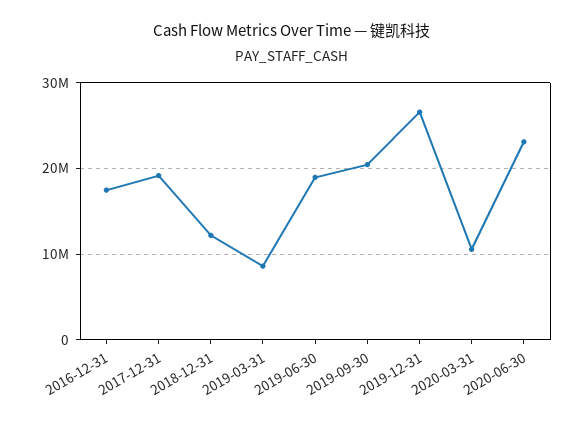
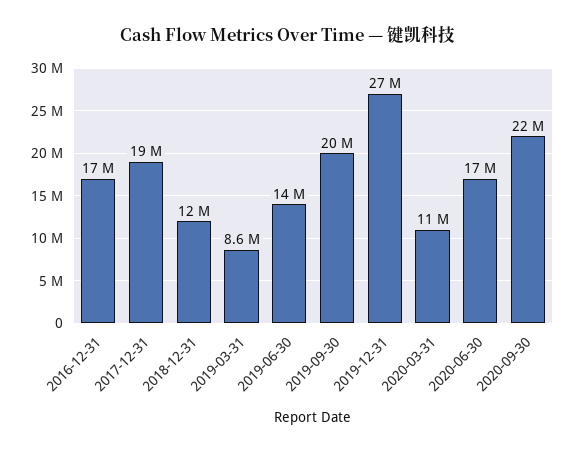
2019-06-30: 19000000 -> 14000000
2020-06-30: 23000000 -> 17000000
2020-09-30: none -> 22000000

